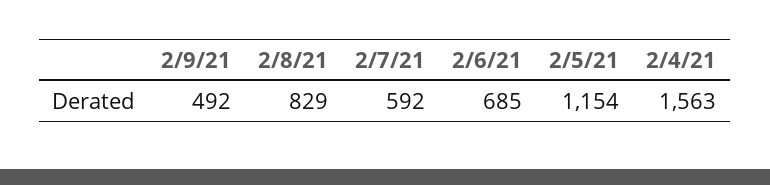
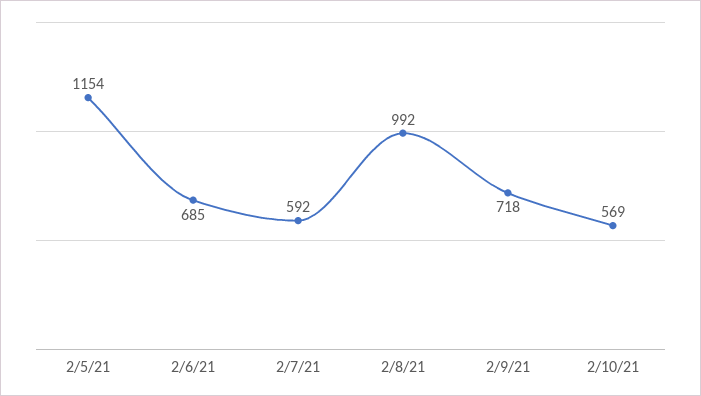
2/9/21: 492 -> 718
2/8/21: 829 -> 992
2/4/21: 1563 -> none
2/10/21: none -> 569

